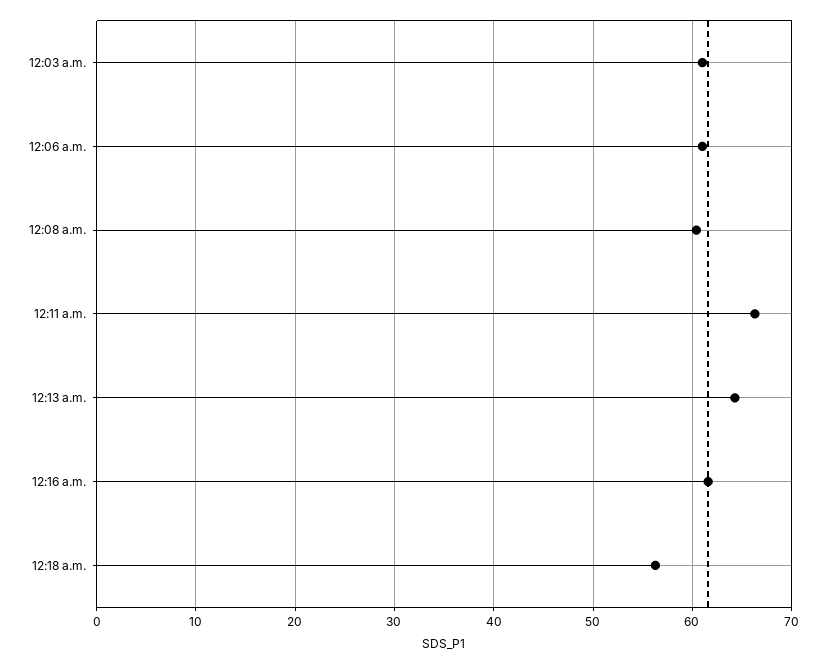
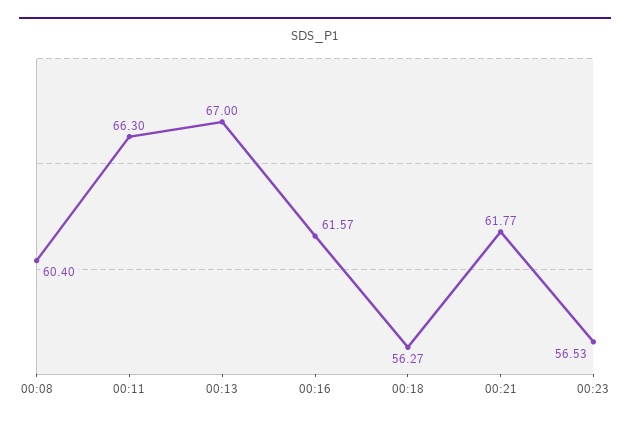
12:03 a.m.: 61 -> none
12:06 a.m.: 61 -> none
12:13 a.m.: 64 -> 67
00:21: none -> 61.77
00:23: none -> 56.53

